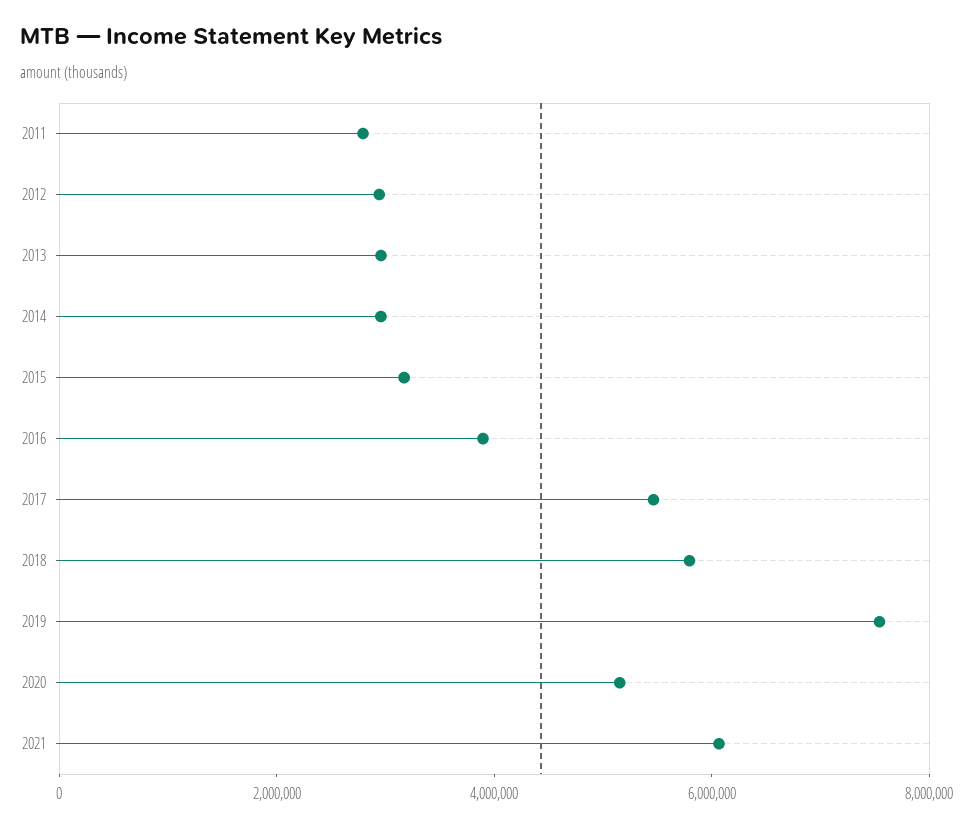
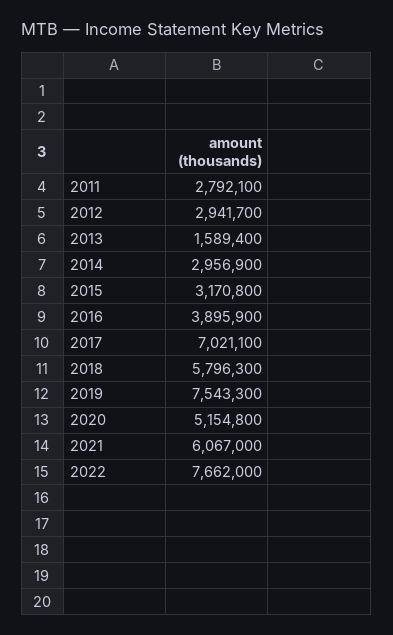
2013: 3000000 -> 1589400
2017: 5500000 -> 7021100
2022: none -> 7662000

